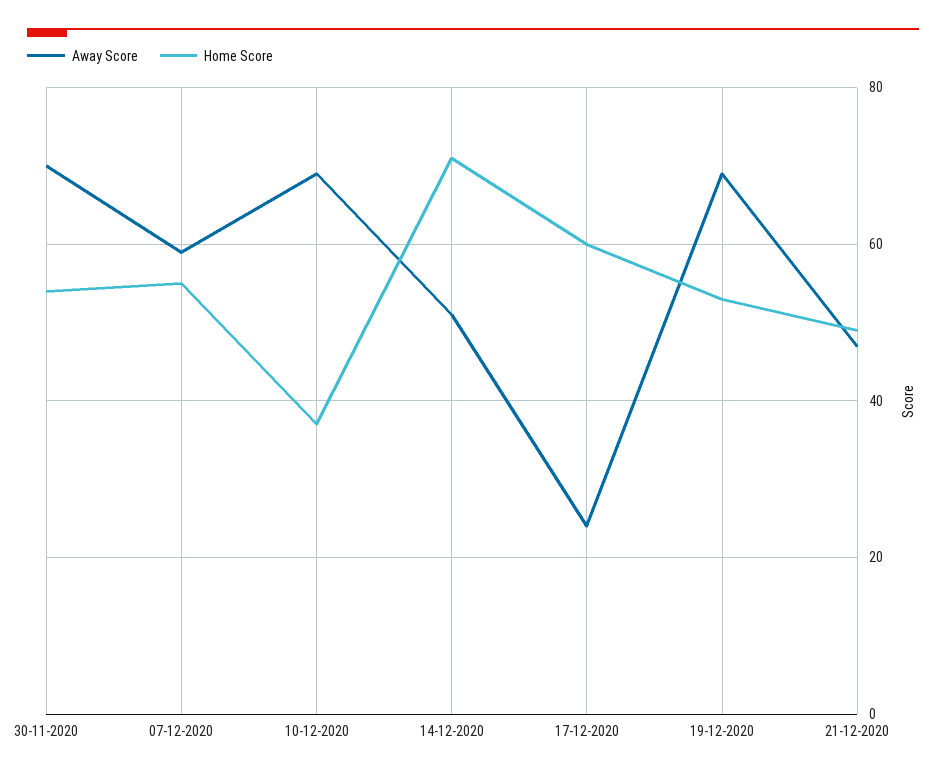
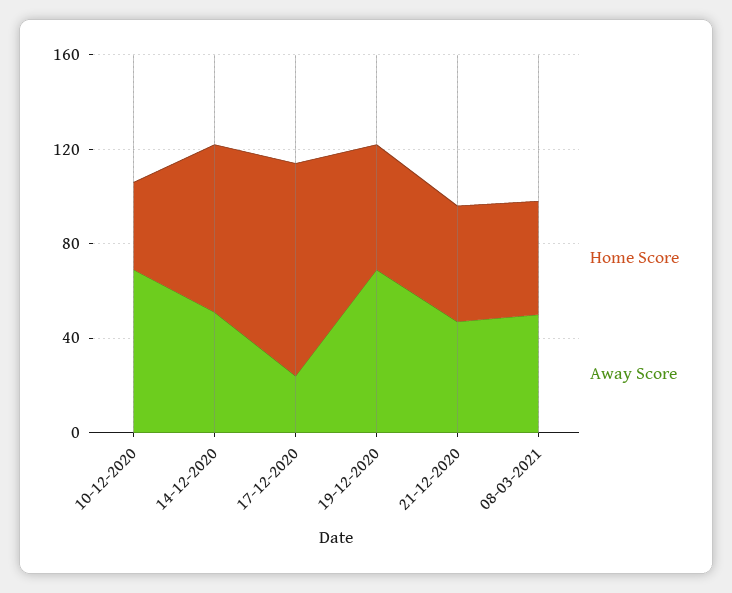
Away Score, 30-11-2020: 70 -> none
Home Score, 30-11-2020: 55 -> none
Away Score, 07-12-2020: 60 -> none
Home Score, 07-12-2020: 55 -> none
Home Score, 17-12-2020: 60 -> 90
Home Score, 08-03-2021: none -> 50
Away Score, 08-03-2021: none -> 50

